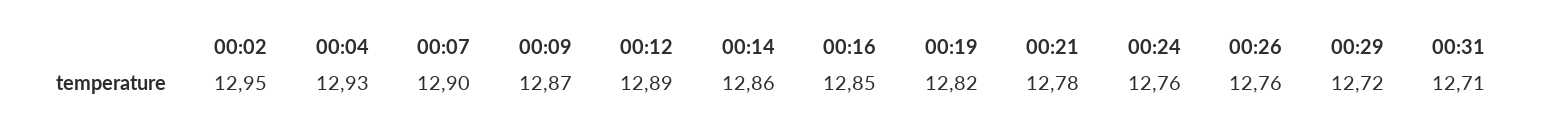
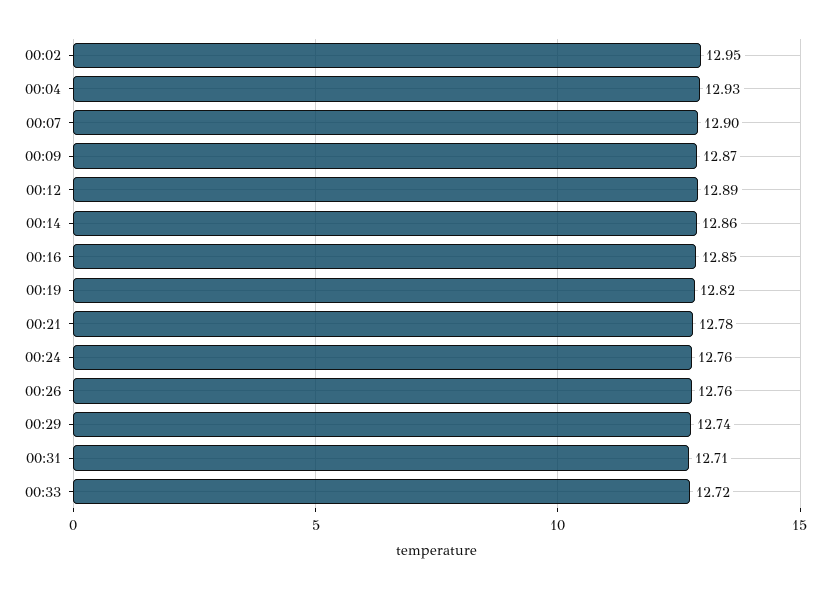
00:29: 12.72 -> 12.74
00:33: none -> 12.72

